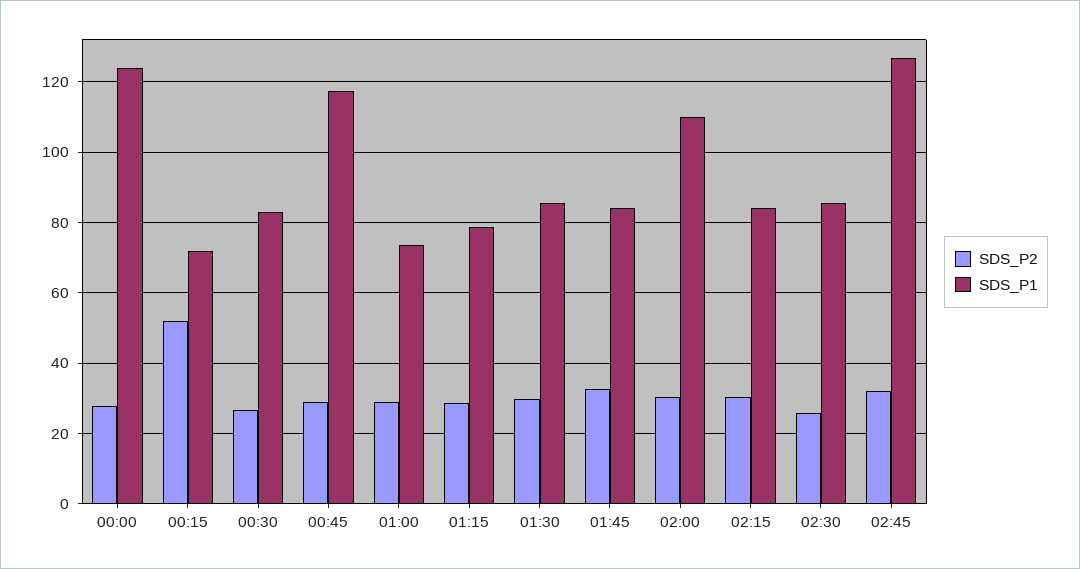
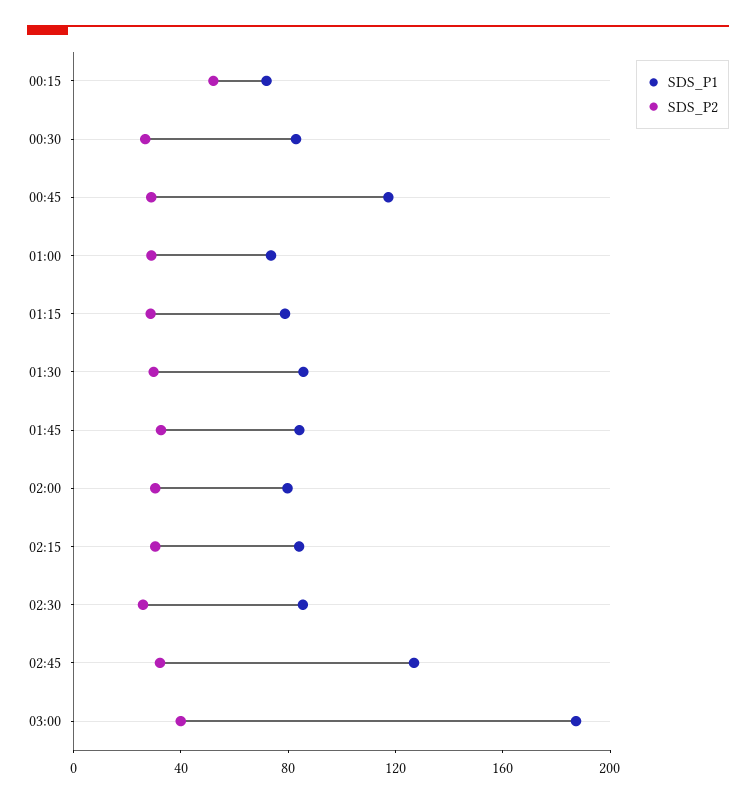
SDS_P2, 00:00: 28 -> none
SDS_P1, 00:00: 124 -> none
SDS_P1, 02:00: 110 -> 80
SDS_P1, 03:00: none -> 190
SDS_P2, 03:00: none -> 40

